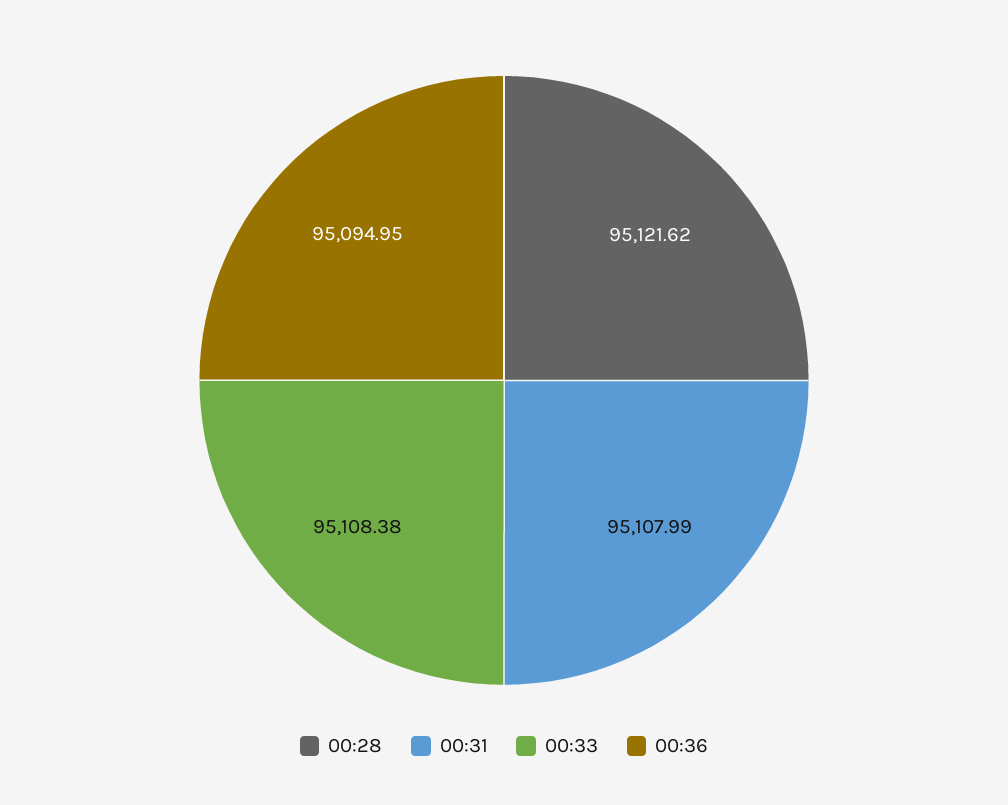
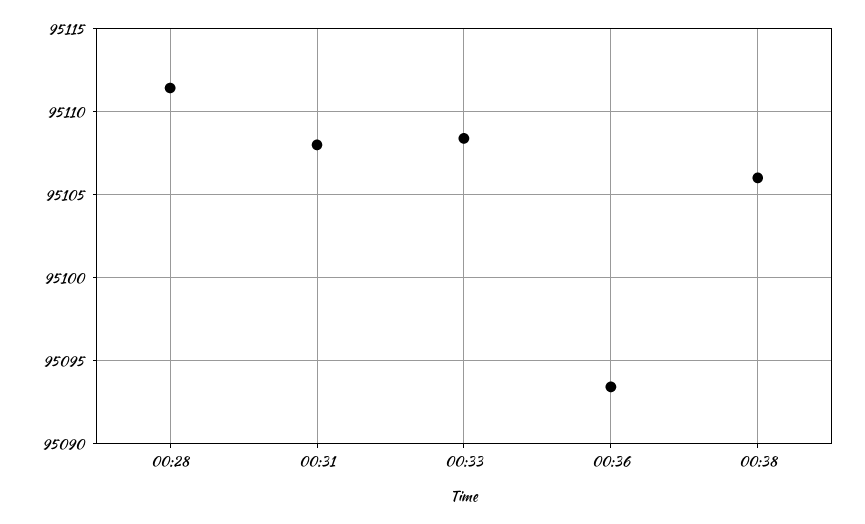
00:28: 95121.62 -> 95111.5
00:36: 95094.95 -> 95093.5
00:38: none -> 95106

